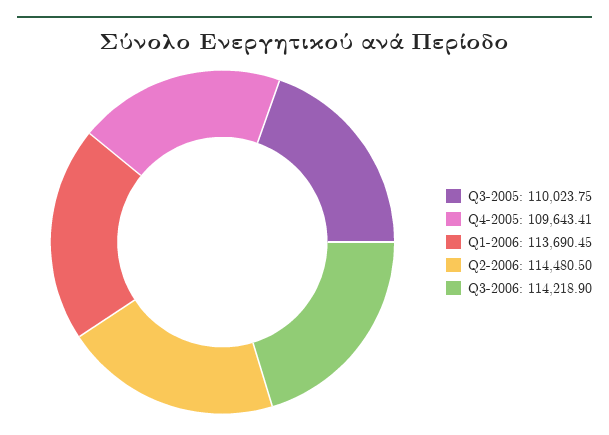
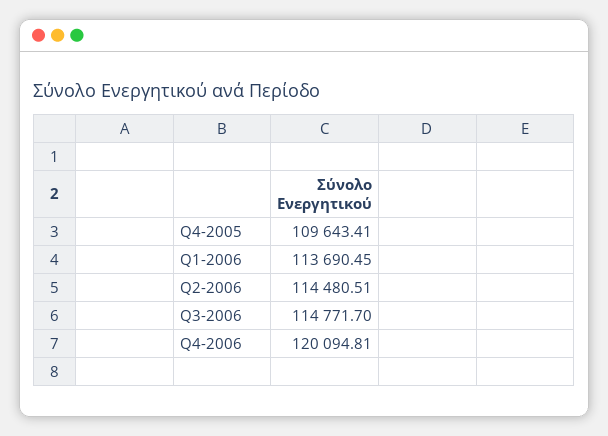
Q3-2005: 110023.75 -> none
Q2-2006: 114480.5 -> 114480.51
Q3-2006: 114218.9 -> 114771.7
Q4-2006: none -> 120094.81

